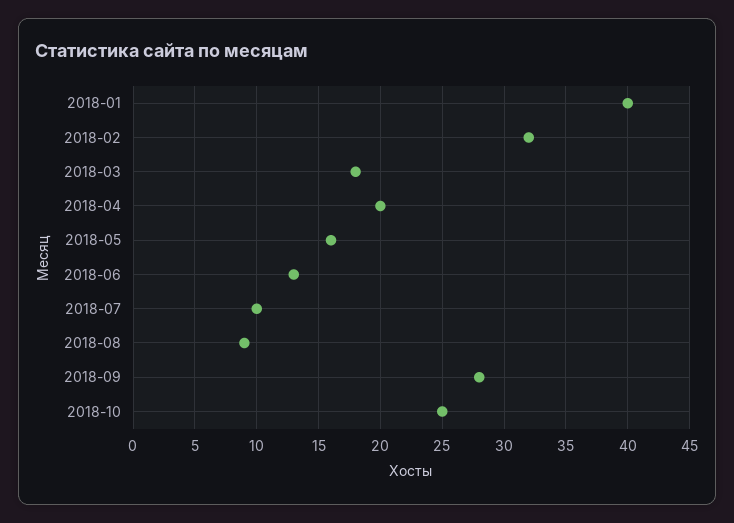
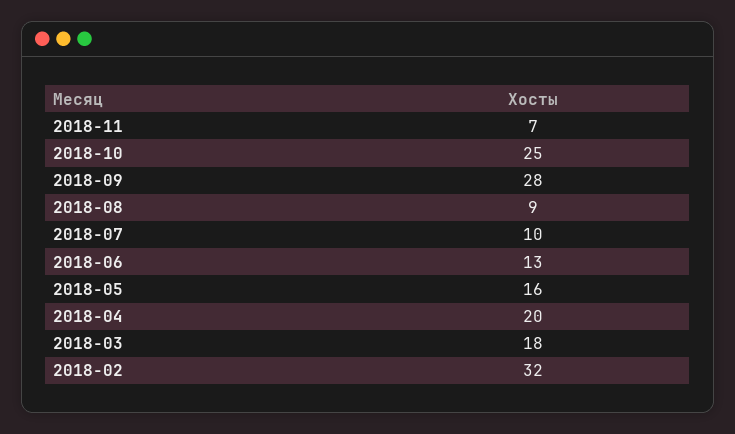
2018-01: 40 -> none
2018-11: none -> 7

